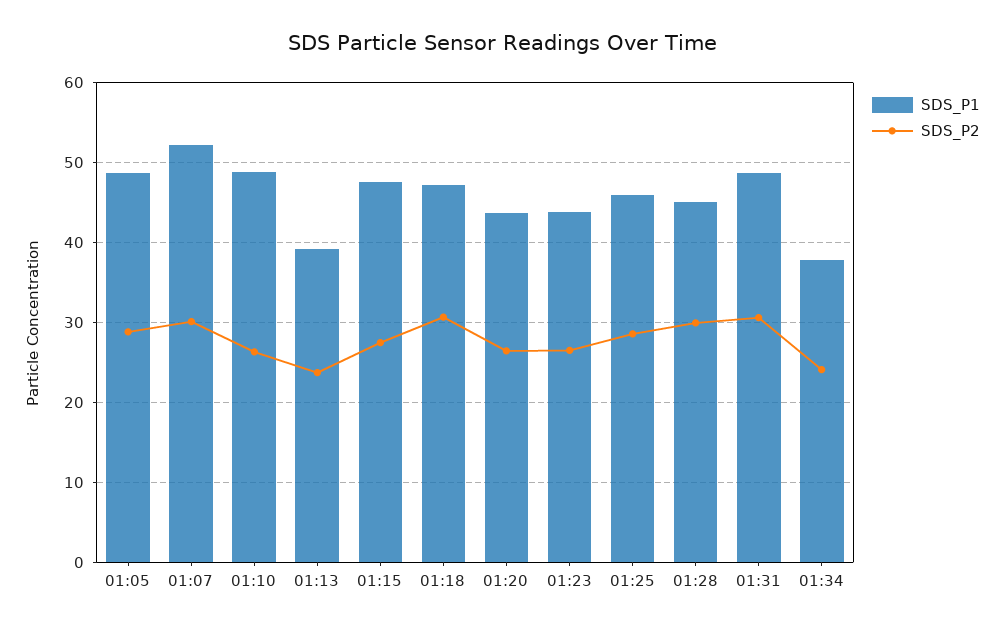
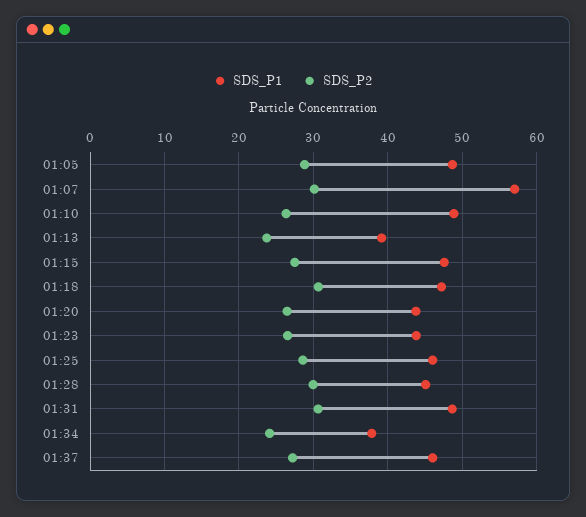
SDS_P1, 01:07: 52 -> 57
SDS_P1, 01:37: none -> 46
SDS_P2, 01:37: none -> 27

